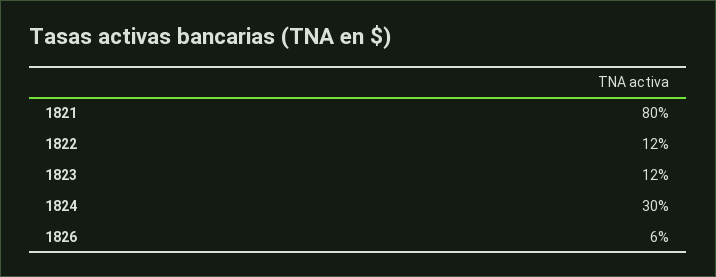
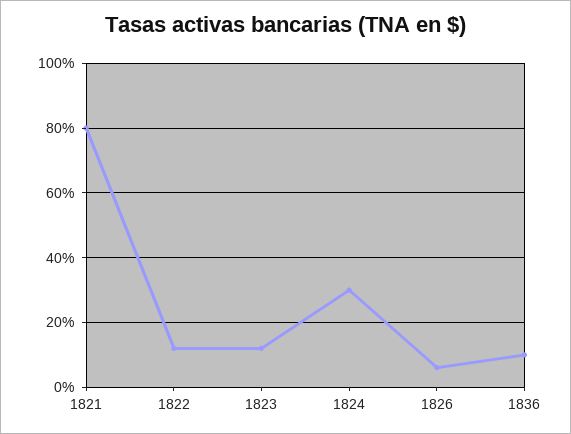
1836: none -> 10

